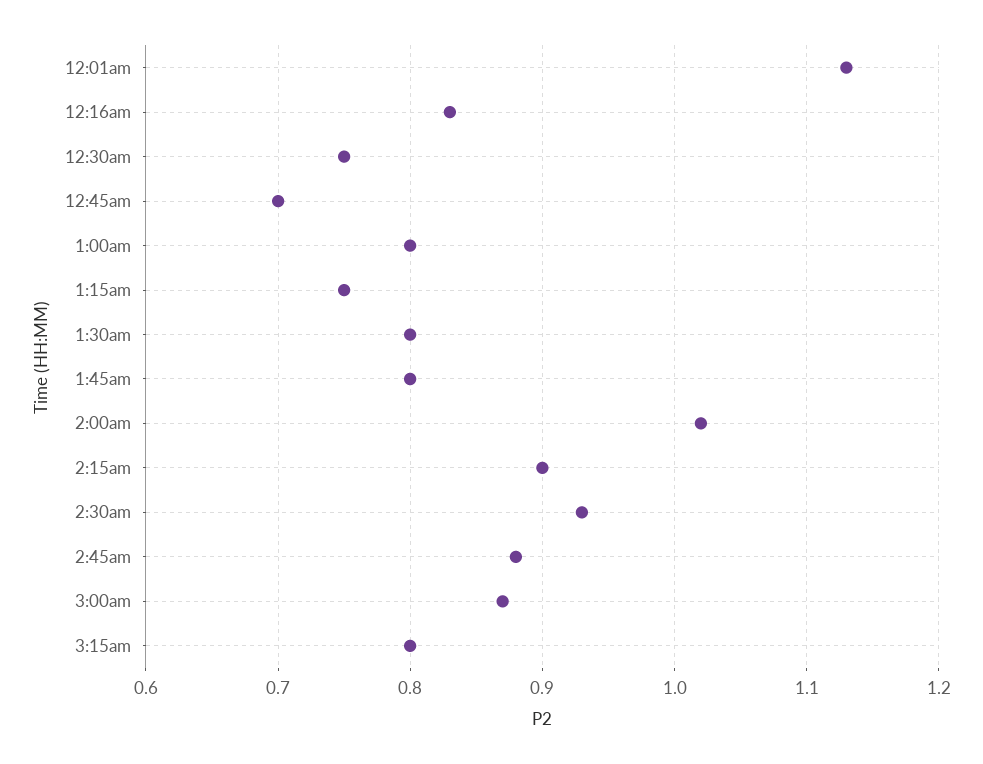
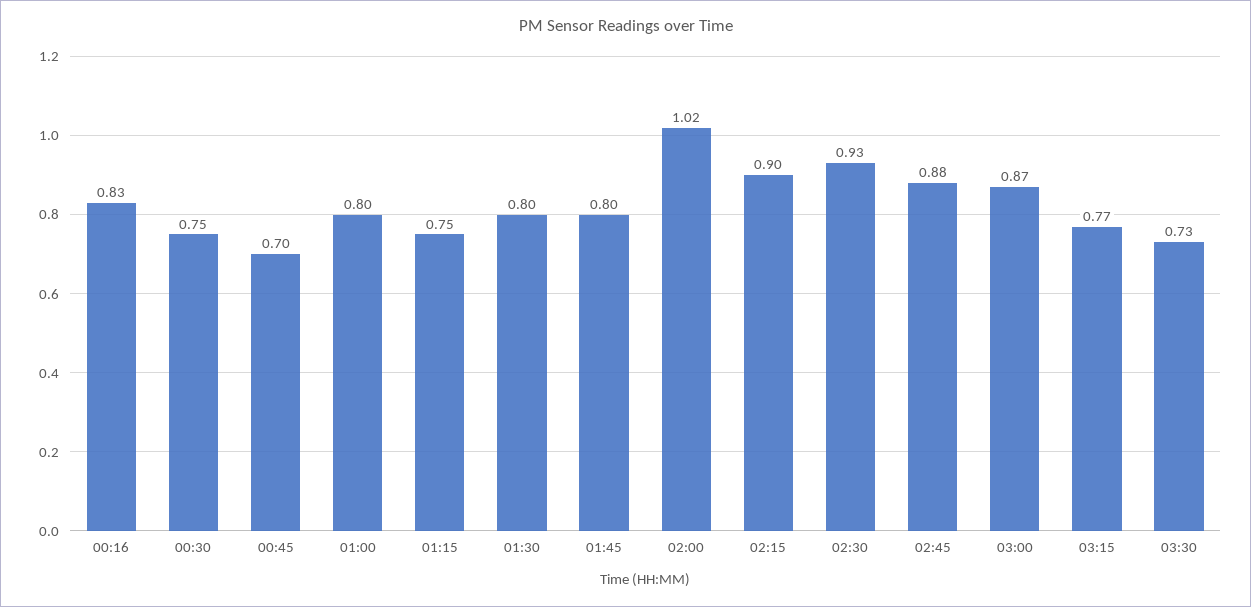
12:01am: 1.13 -> none
3:15am: 0.8 -> 0.77
03:30: none -> 0.73

